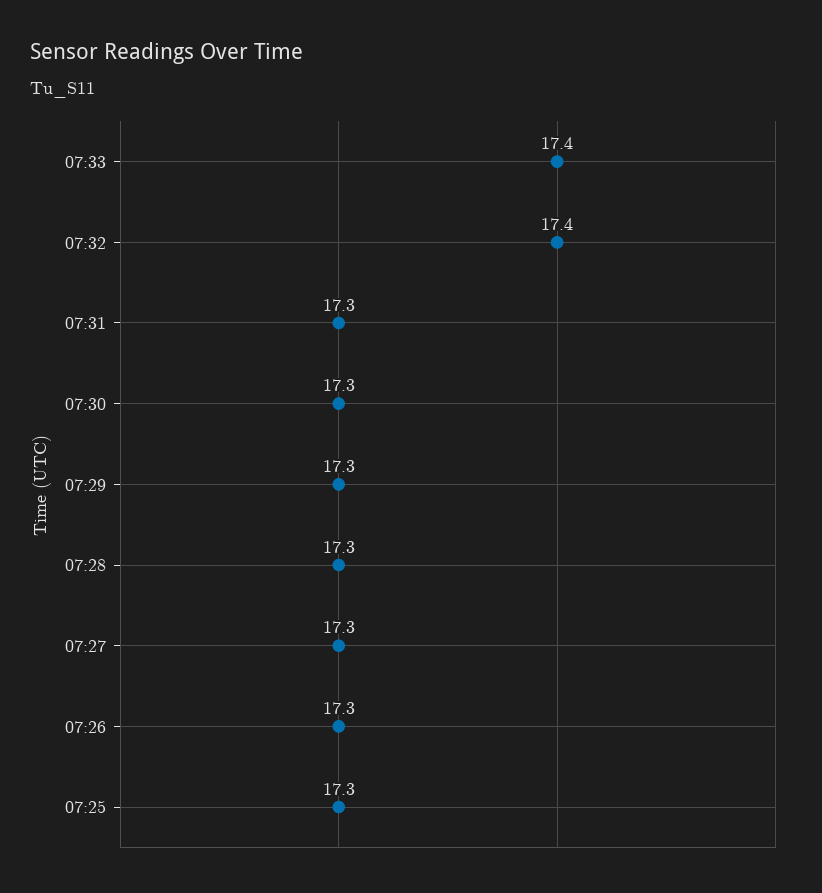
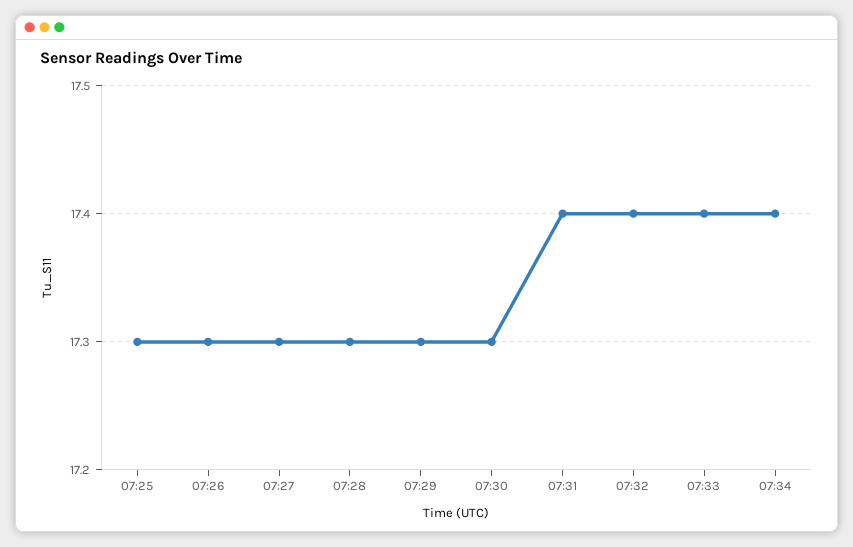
07:31: 17.3 -> 17.4
07:34: none -> 17.4

